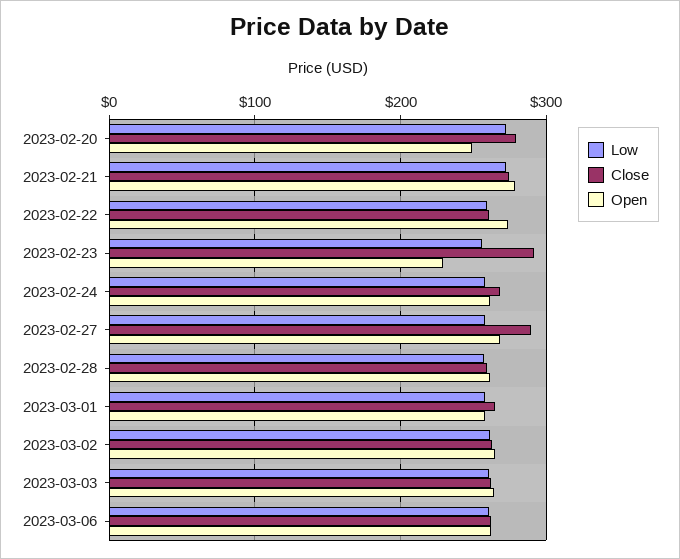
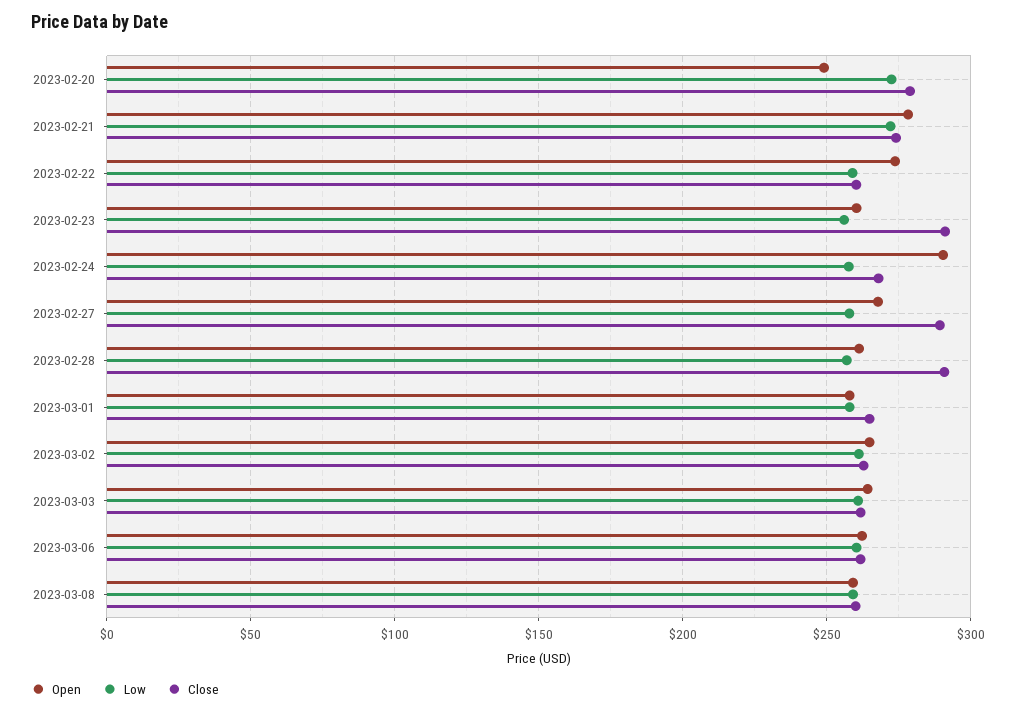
Open, 2023-02-23: 230 -> 260
Open, 2023-02-24: 260 -> 290
Close, 2023-02-28: 260 -> 290
Open, 2023-03-08: none -> 260
Low, 2023-03-08: none -> 260
Close, 2023-03-08: none -> 260

